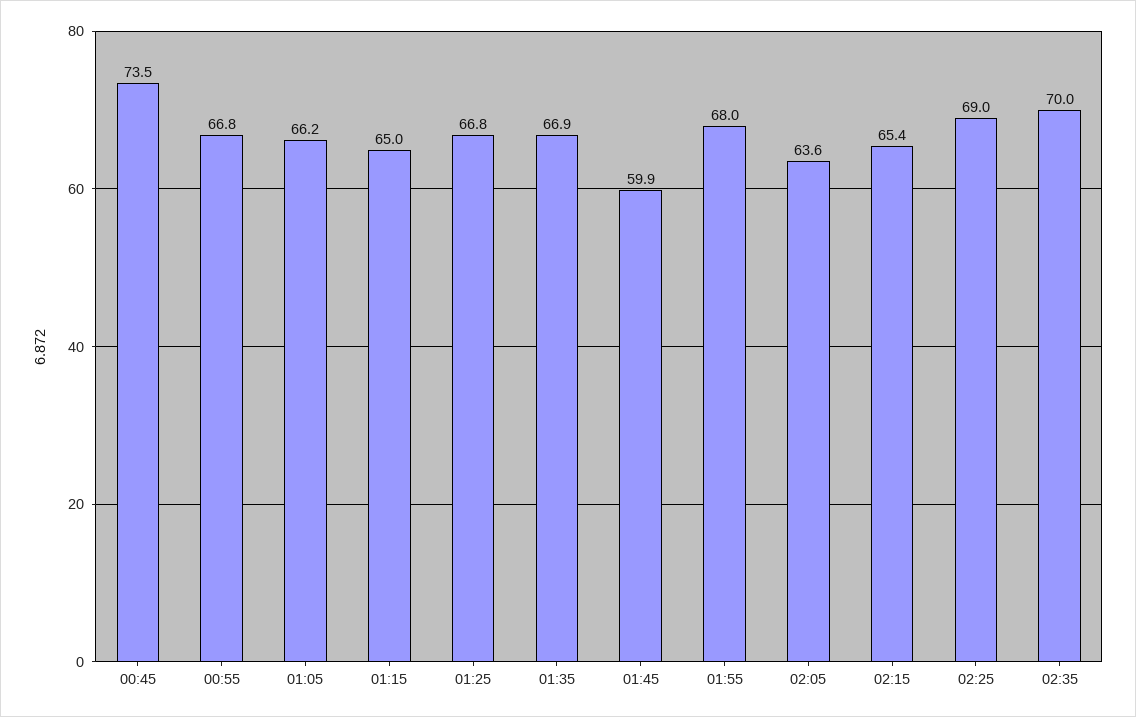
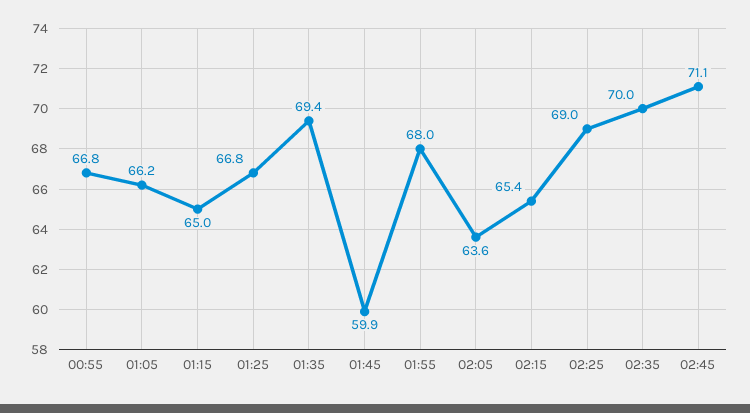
00:45: 73.5 -> none
01:35: 66.9 -> 69.4
02:45: none -> 71.1

